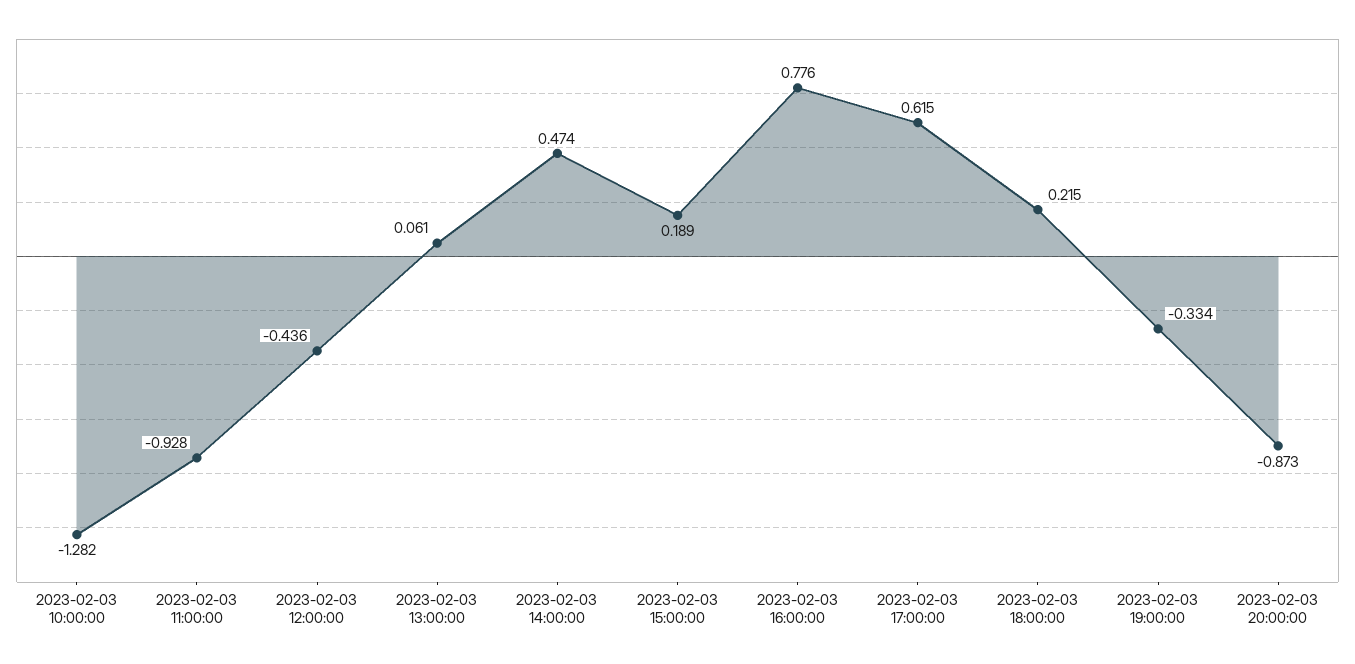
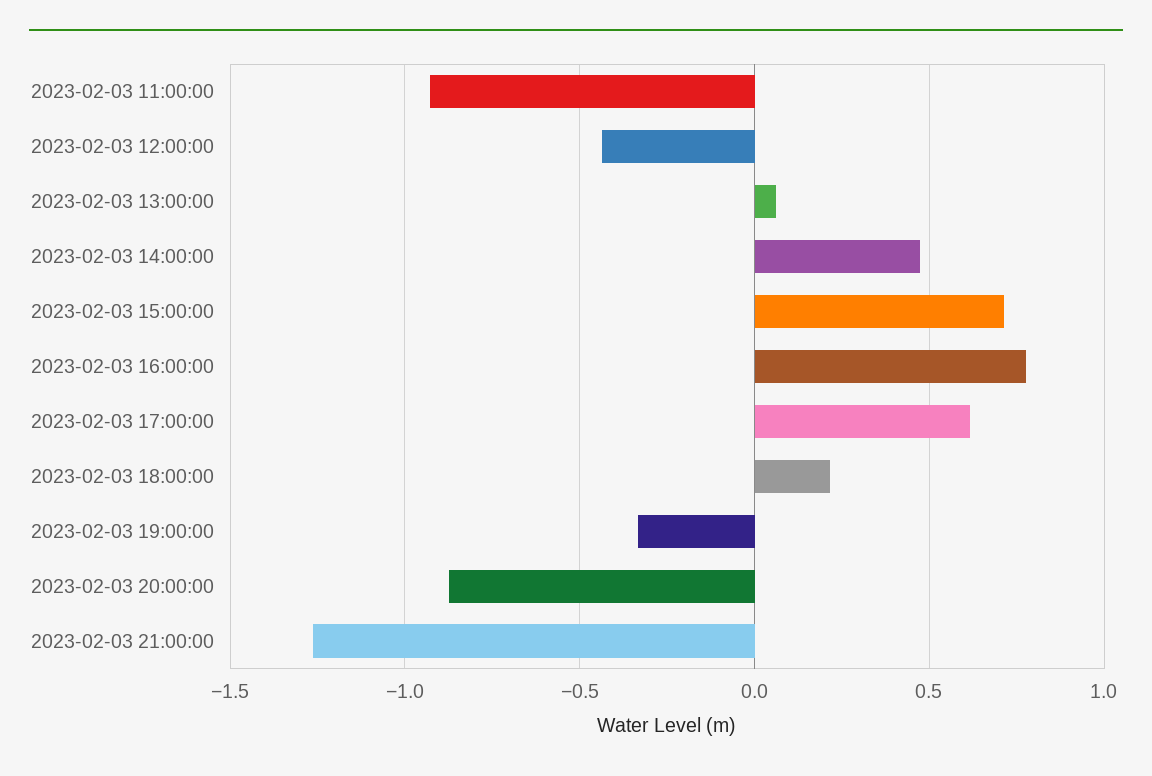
2023-02-03 10:00:00: -1.282 -> none
2023-02-03 15:00:00: 0.189 -> 0.7
2023-02-03 21:00:00: none -> -1.25

